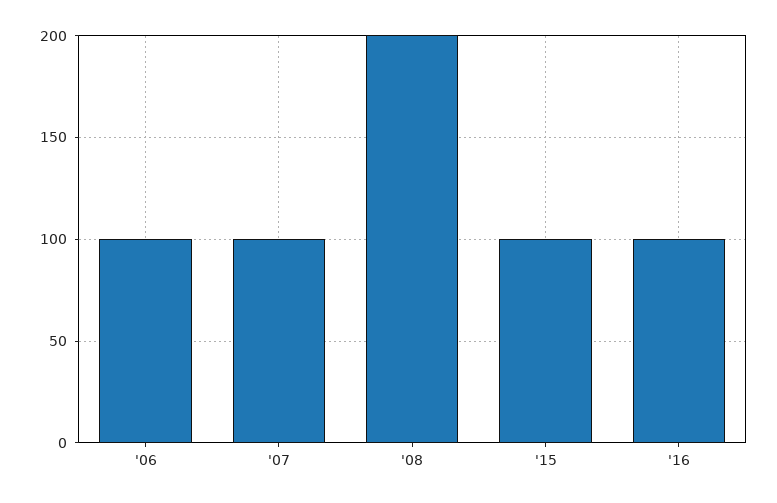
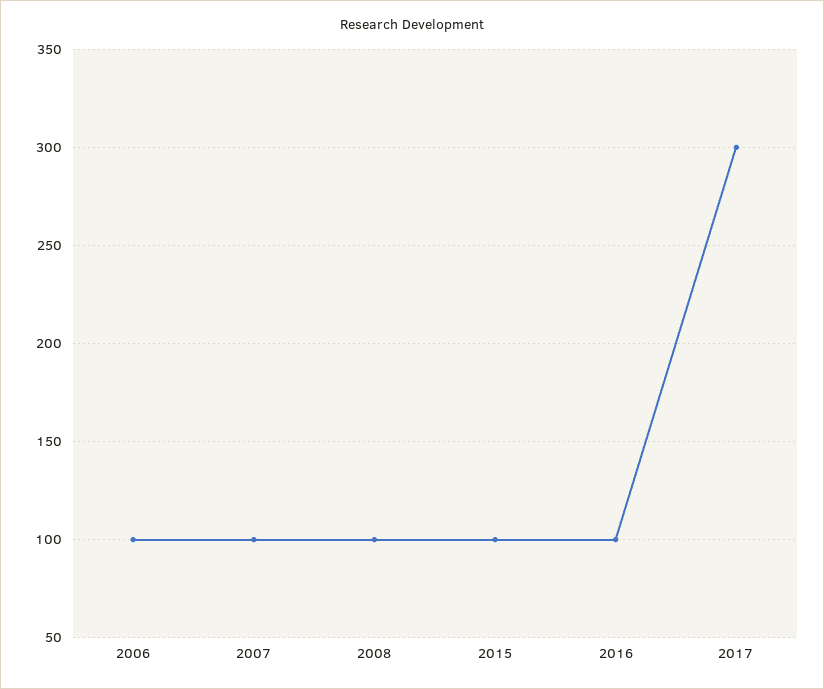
'08: 200 -> 100
2017: none -> 300

